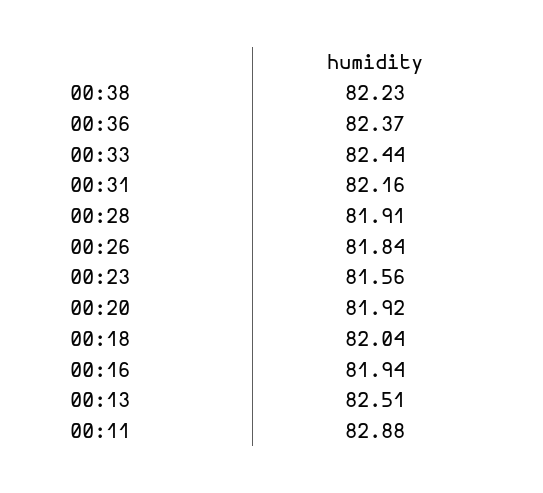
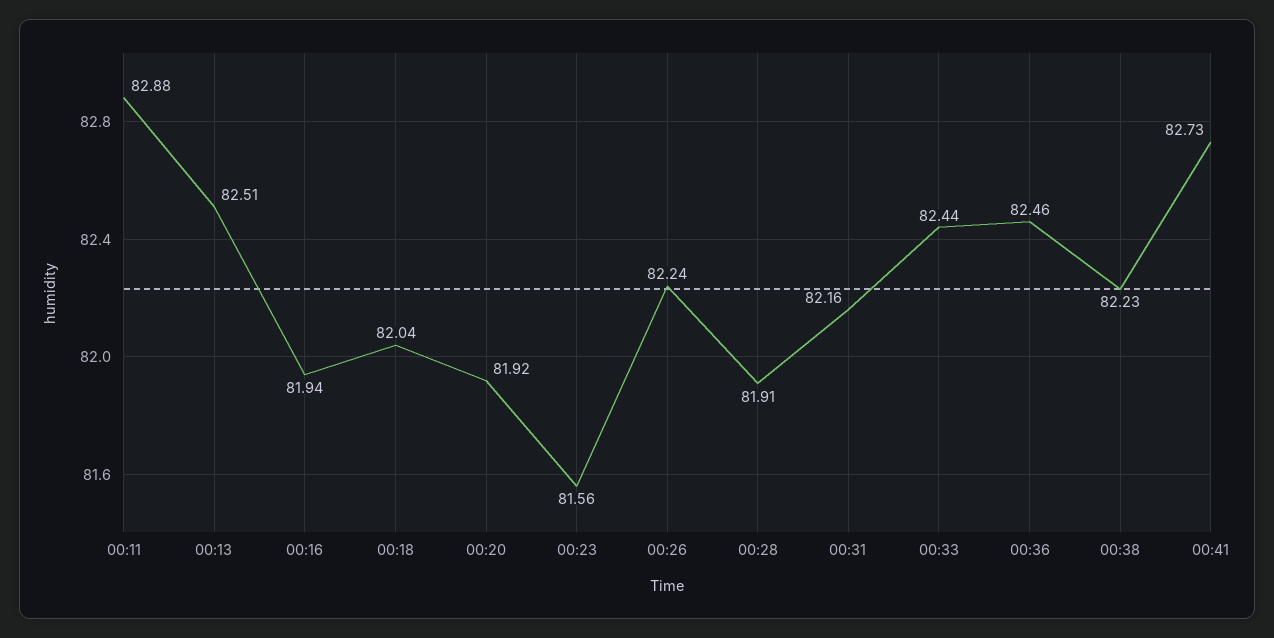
00:36: 82.37 -> 82.46
00:26: 81.84 -> 82.24
00:41: none -> 82.73

